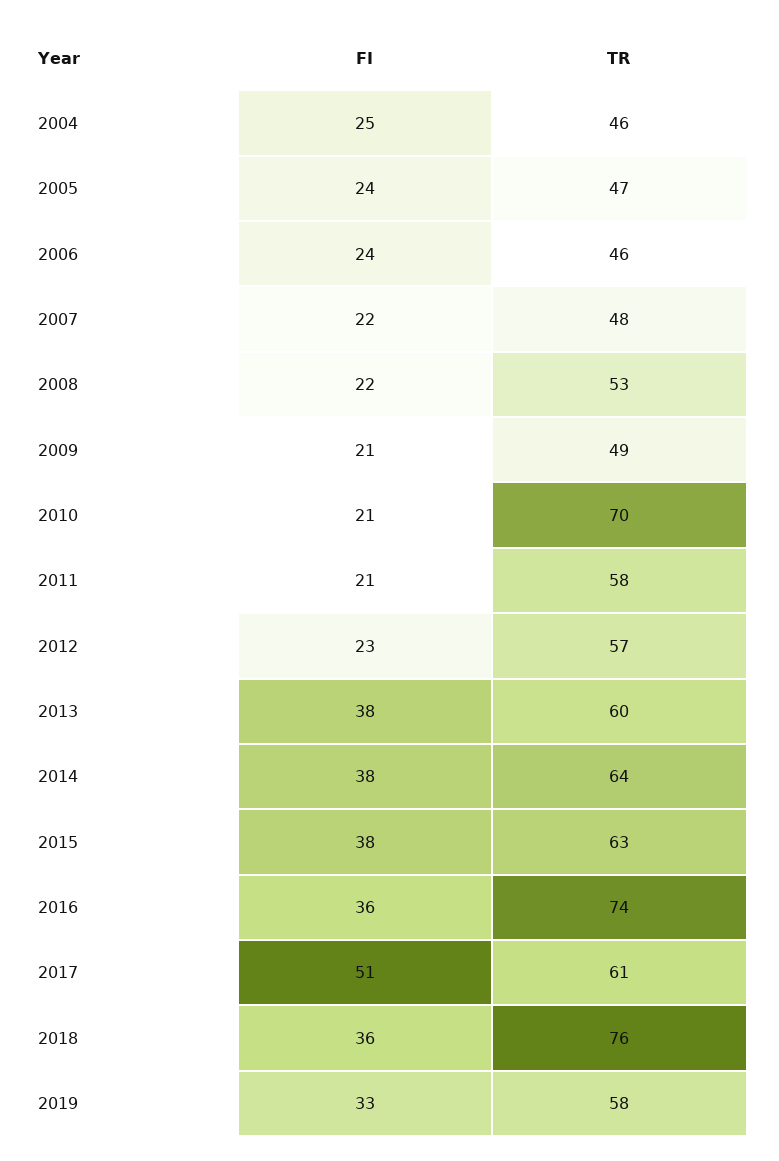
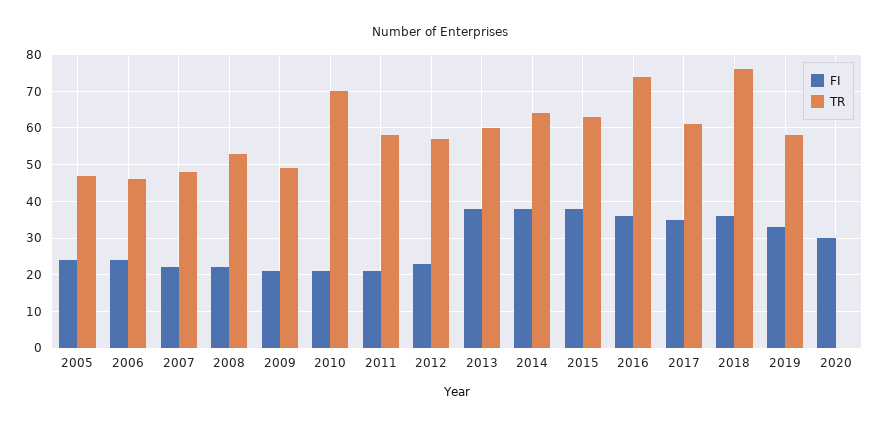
FI, 2004: 25 -> none
TR, 2004: 46 -> none
FI, 2017: 51 -> 35
FI, 2020: none -> 30
TR, 2020: none -> 0

